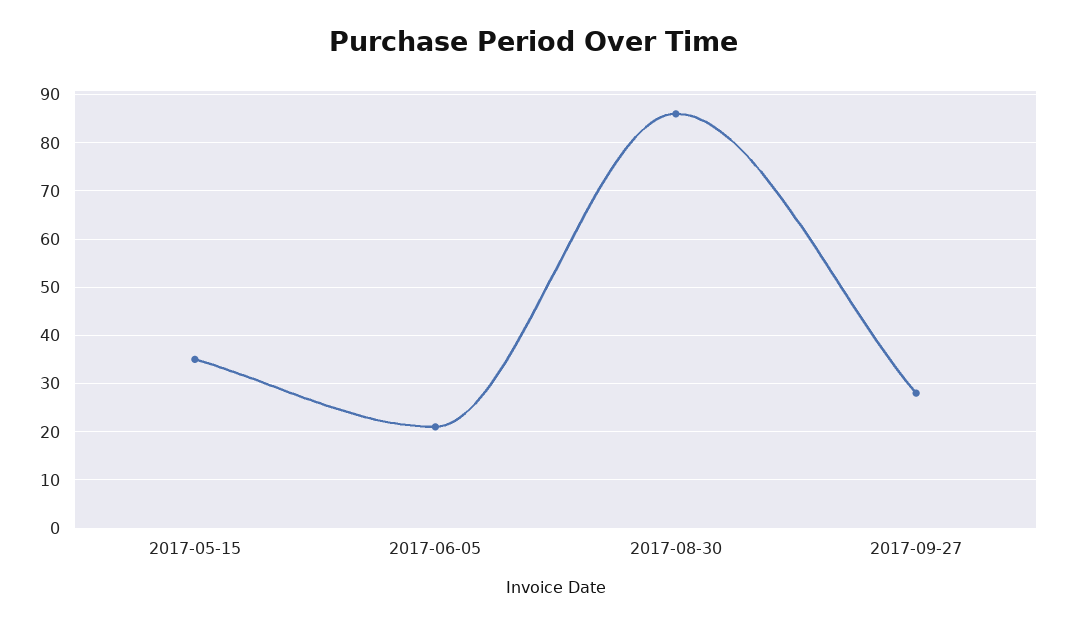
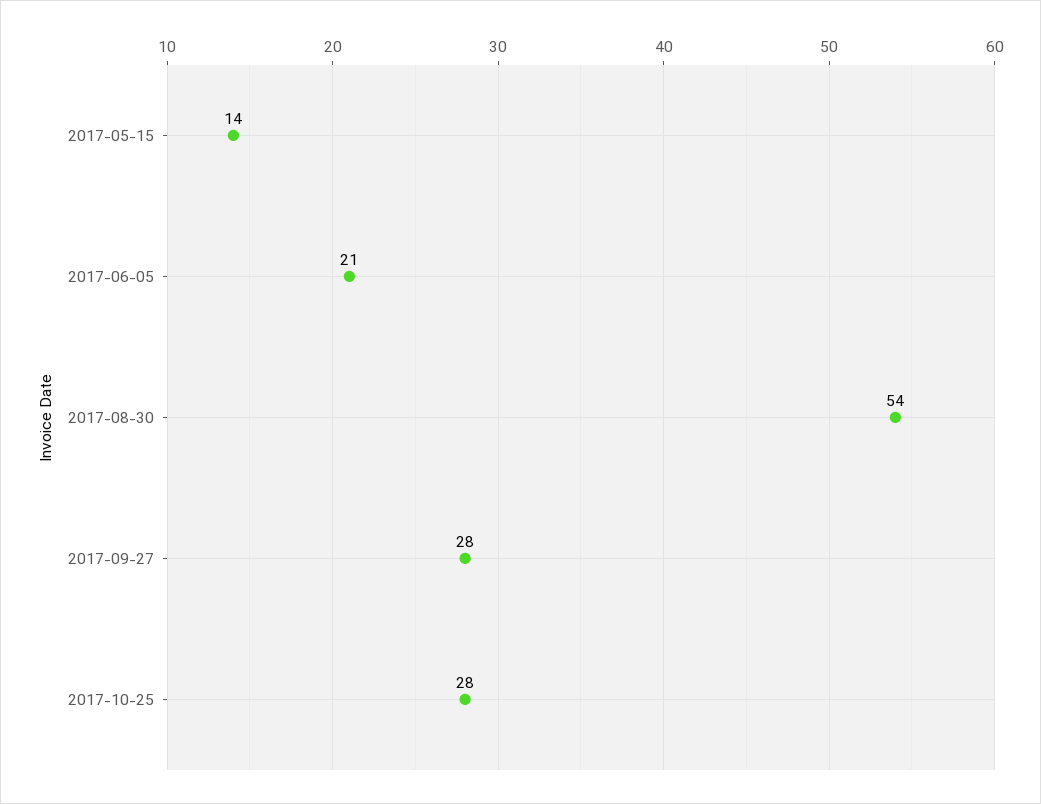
2017-05-15: 35 -> 14
2017-08-30: 85 -> 54
2017-10-25: none -> 28

